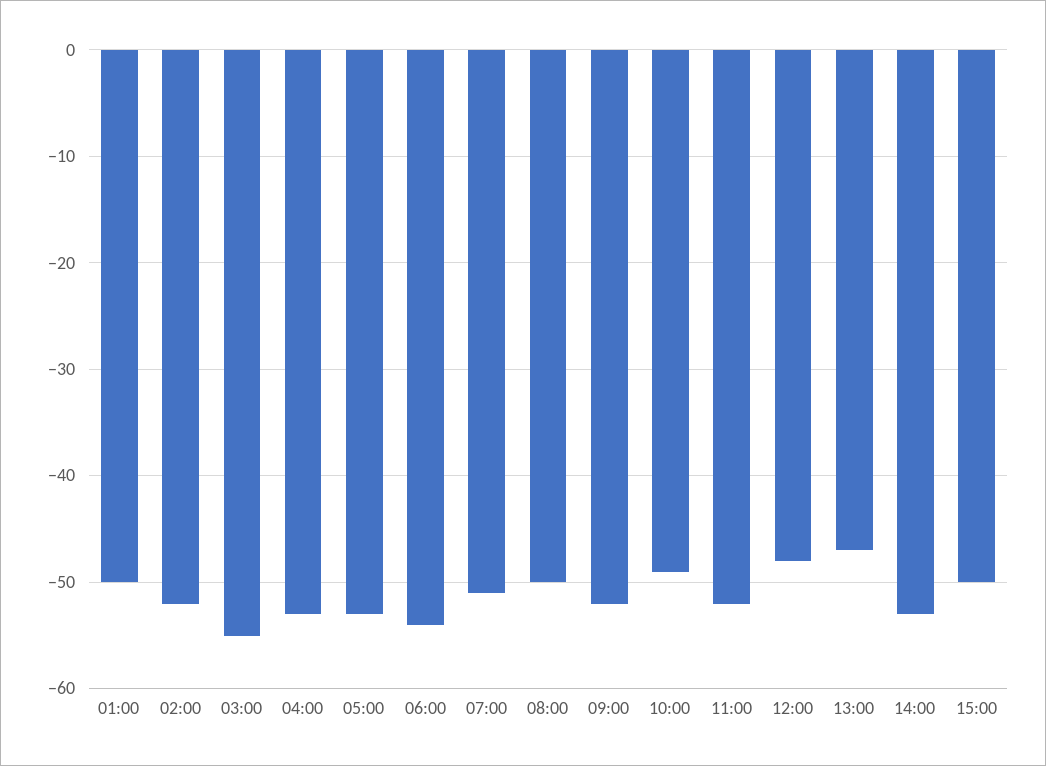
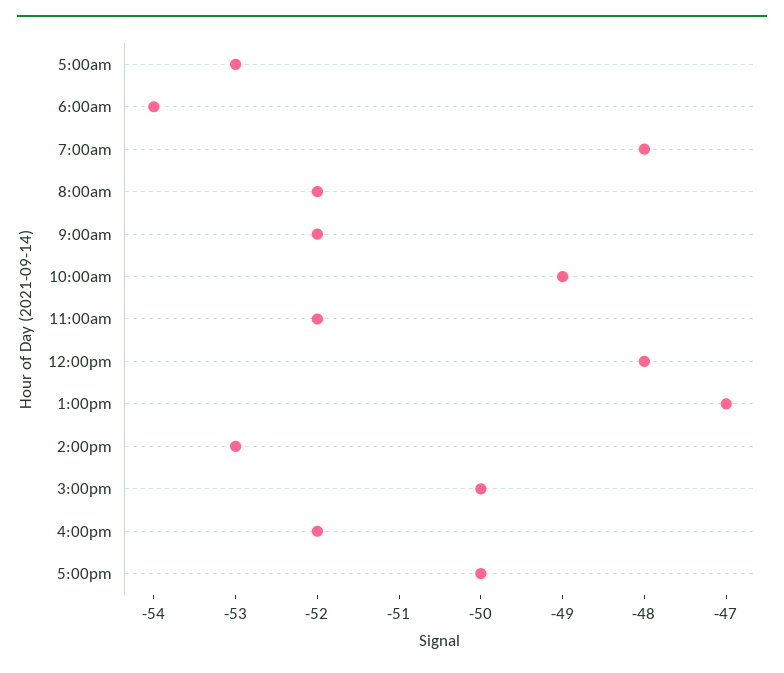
01:00: -50 -> none
02:00: -52 -> none
03:00: -55 -> none
04:00: -53 -> none
07:00: -51 -> -48
08:00: -50 -> -52
4:00pm: none -> -52
5:00pm: none -> -50

